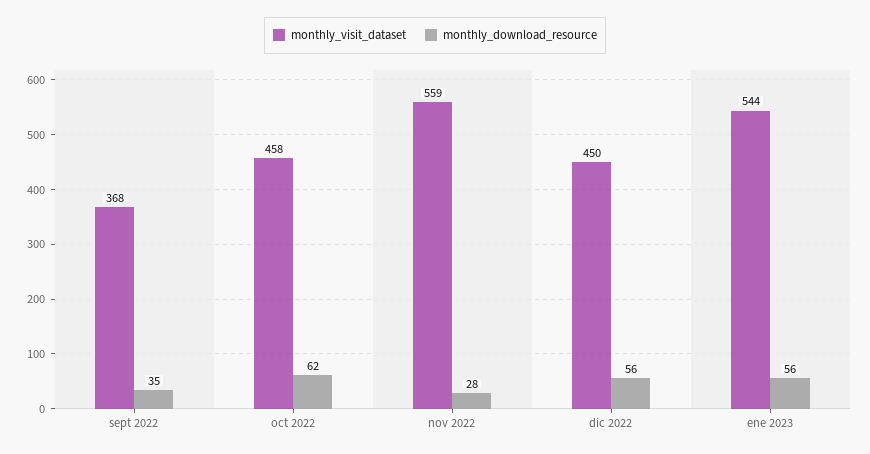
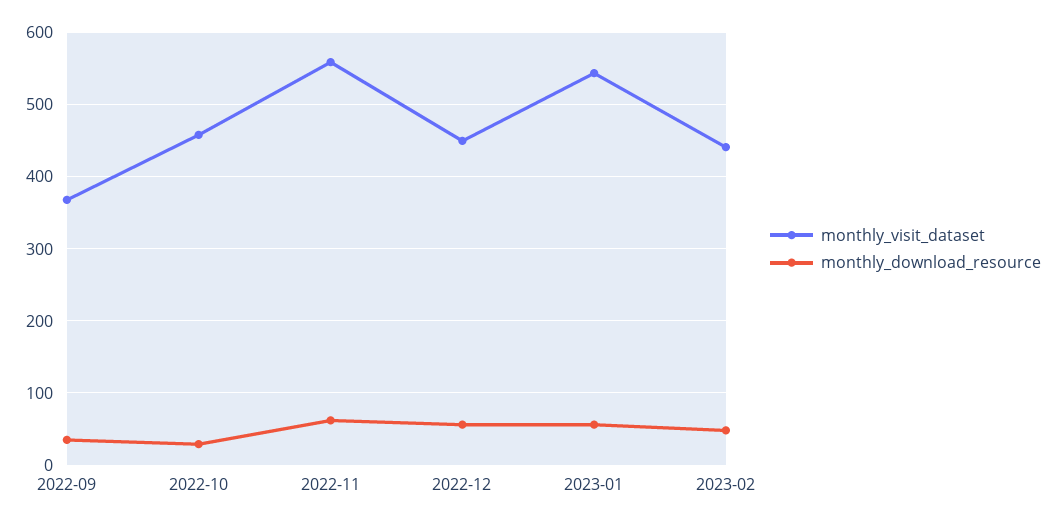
monthly_download_resource, oct 2022: 62 -> 30
monthly_download_resource, nov 2022: 28 -> 60
monthly_visit_dataset, 2023-02: none -> 440
monthly_download_resource, 2023-02: none -> 50

